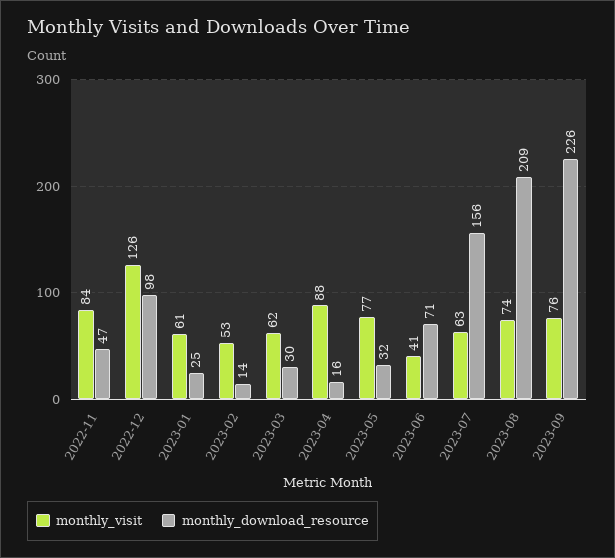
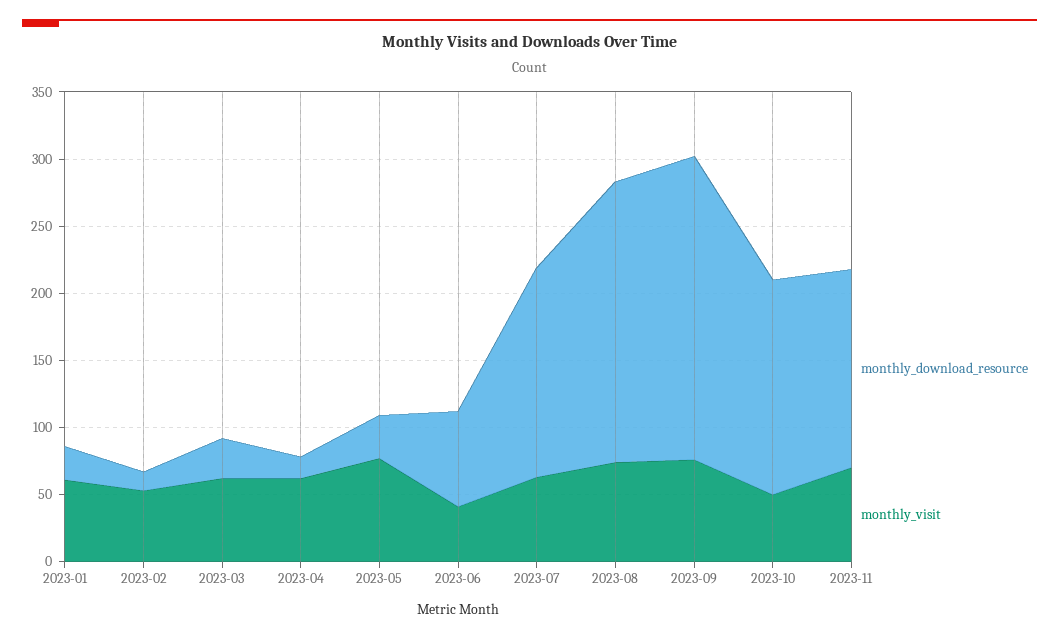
monthly_visit, 2022-11: 84 -> none
monthly_download_resource, 2022-11: 47 -> none
monthly_visit, 2022-12: 126 -> none
monthly_download_resource, 2022-12: 98 -> none
monthly_visit, 2023-04: 88 -> 60
monthly_download_resource, 2023-10: none -> 160
monthly_visit, 2023-10: none -> 50
monthly_download_resource, 2023-11: none -> 150
monthly_visit, 2023-11: none -> 70

